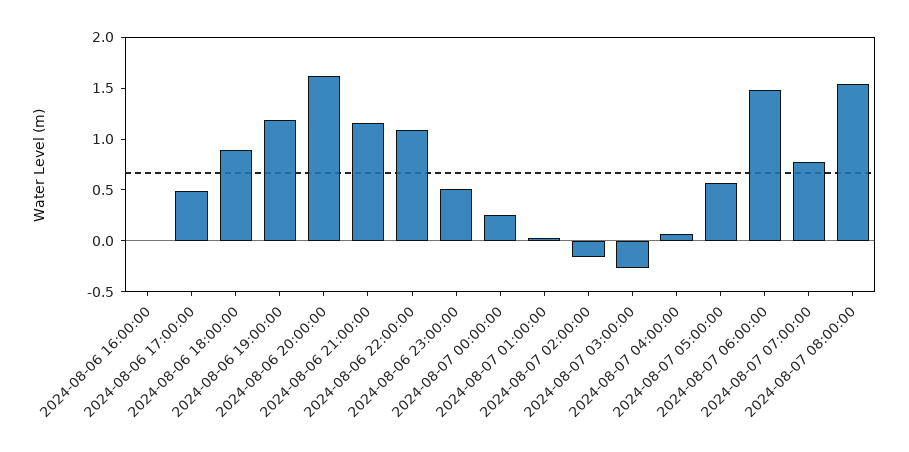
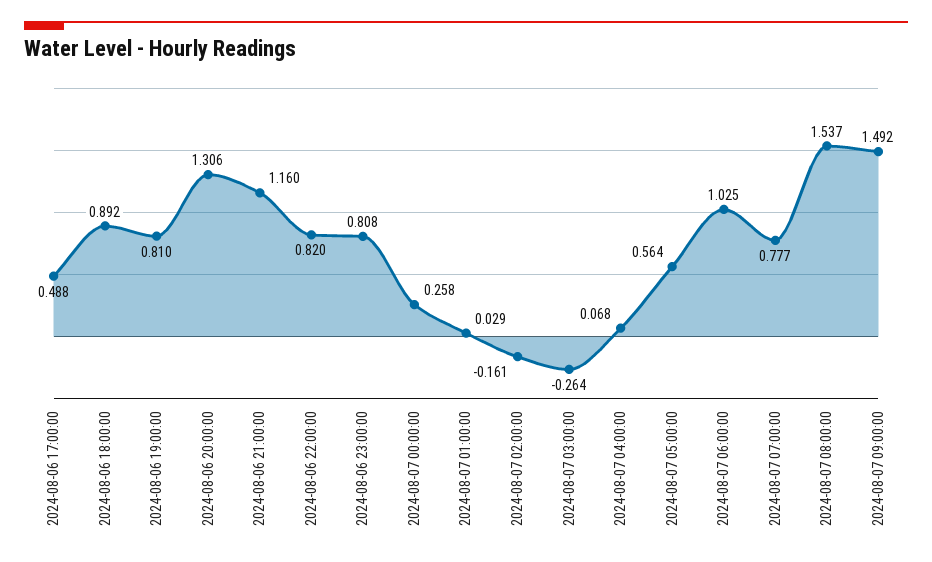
2024-08-06 16:00:00: 0 -> none
2024-08-06 19:00:00: 1.2 -> 0.81
2024-08-06 20:00:00: 1.6 -> 1.306
2024-08-06 22:00:00: 1.1 -> 0.82
2024-08-06 23:00:00: 0.5 -> 0.808
2024-08-07 06:00:00: 1.5 -> 1.025
2024-08-07 09:00:00: none -> 1.492

